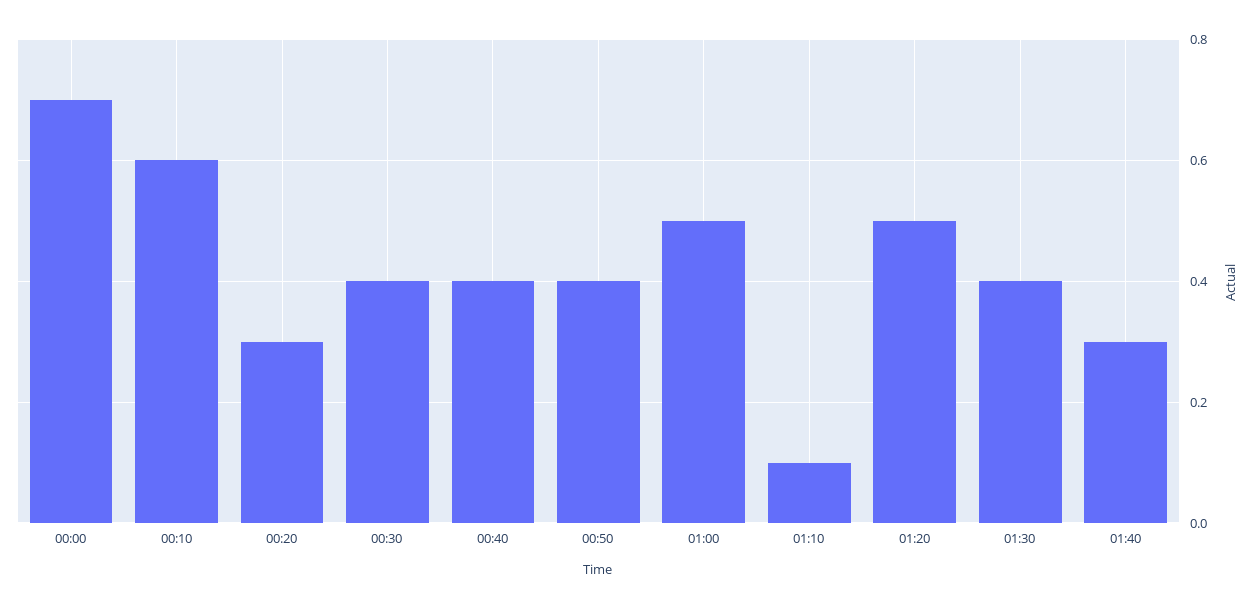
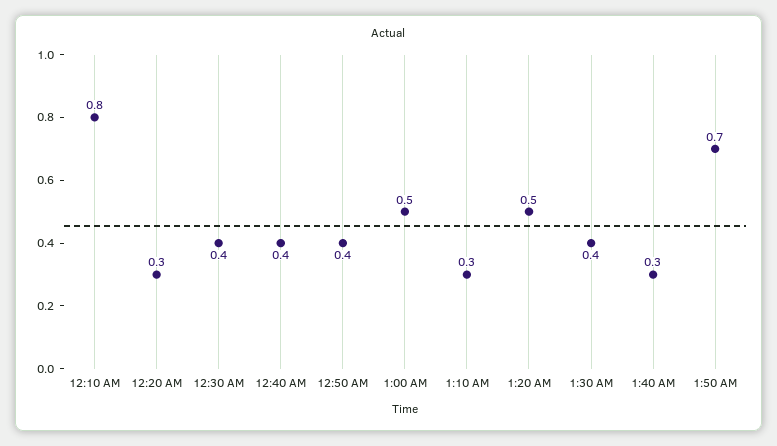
00:00: 0.7 -> none
00:10: 0.6 -> 0.8
01:10: 0.1 -> 0.3
1:50 AM: none -> 0.7

